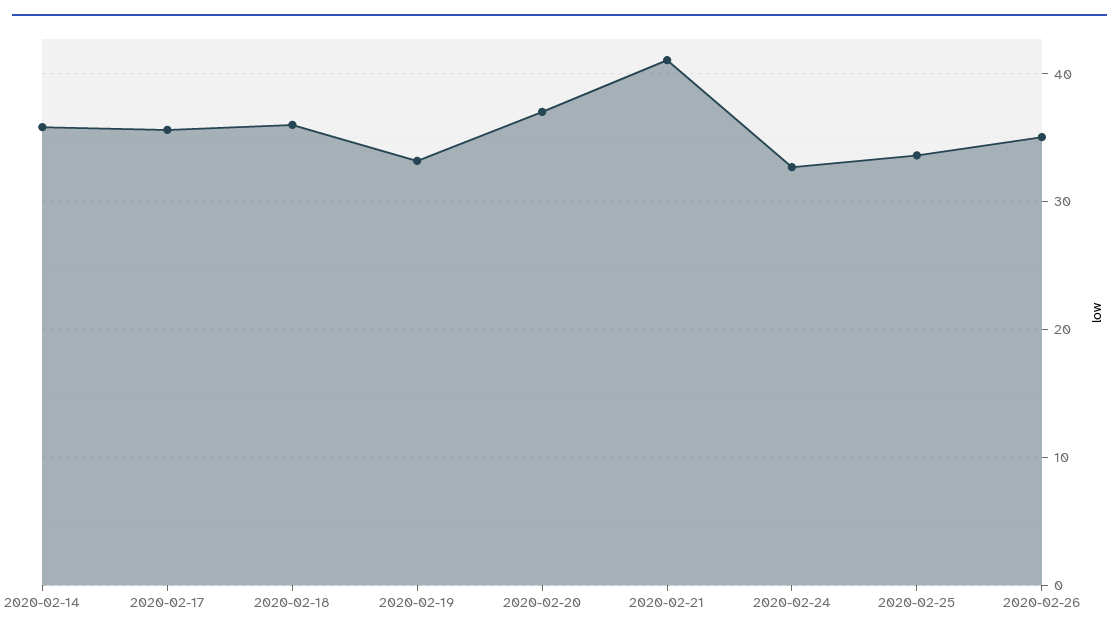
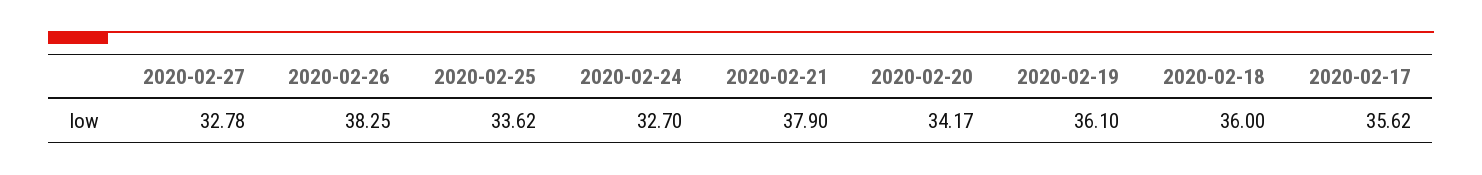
2020-02-14: 36 -> none
2020-02-19: 33 -> 36.1
2020-02-20: 37 -> 34.17
2020-02-21: 41 -> 37.9
2020-02-26: 35 -> 38.25
2020-02-27: none -> 32.78

